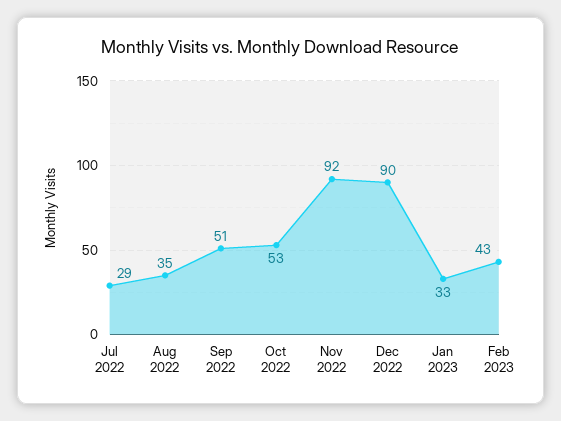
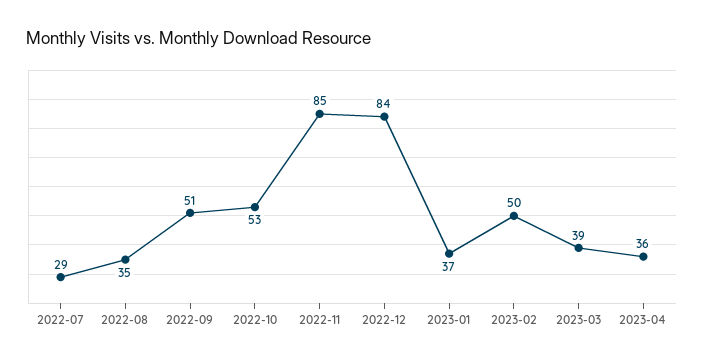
Nov 2022: 92 -> 85
Dec 2022: 90 -> 84
Jan 2023: 33 -> 37
Feb 2023: 43 -> 50
2023-03: none -> 39
2023-04: none -> 36

